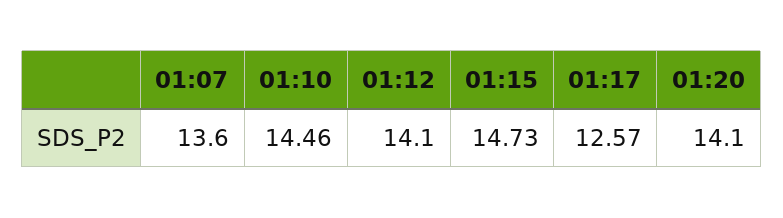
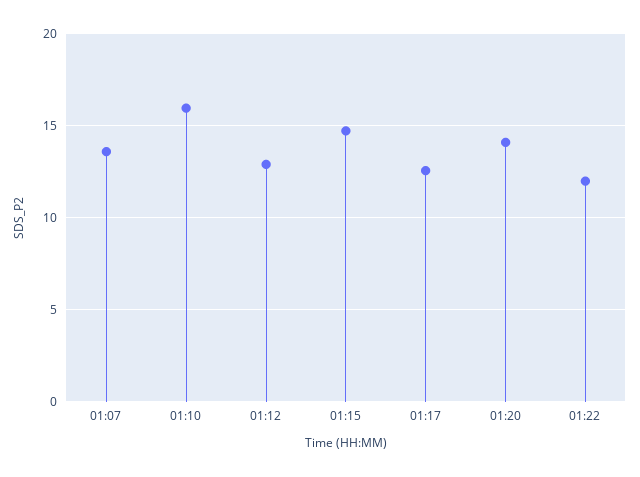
01:10: 14.46 -> 16
01:12: 14.1 -> 13
01:22: none -> 12

